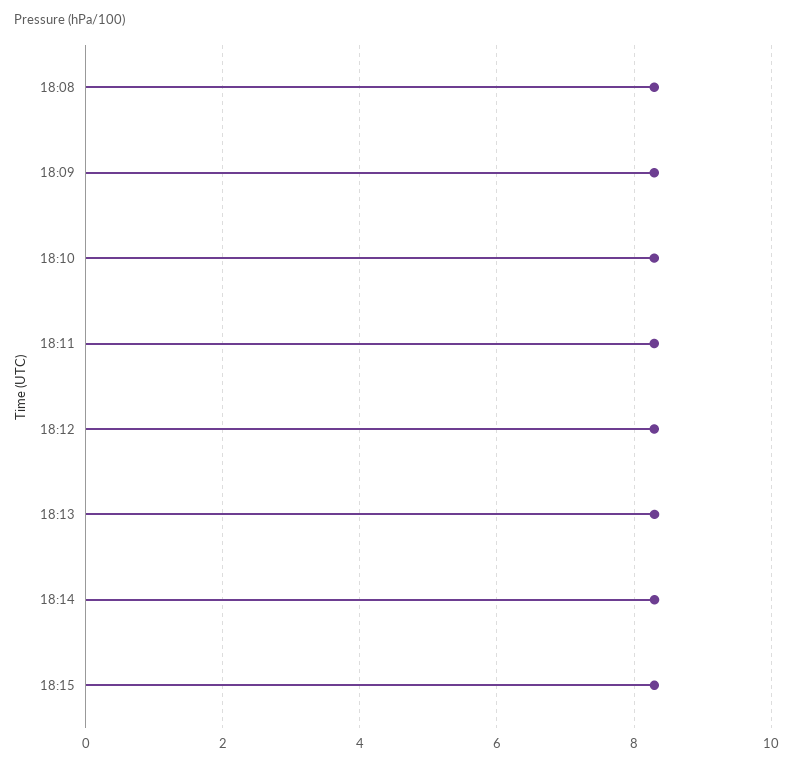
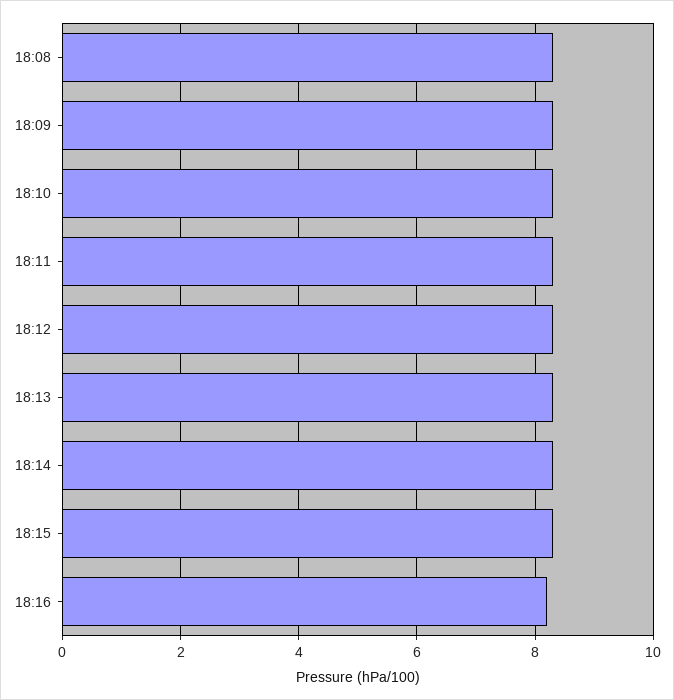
18:16: none -> 8.2

